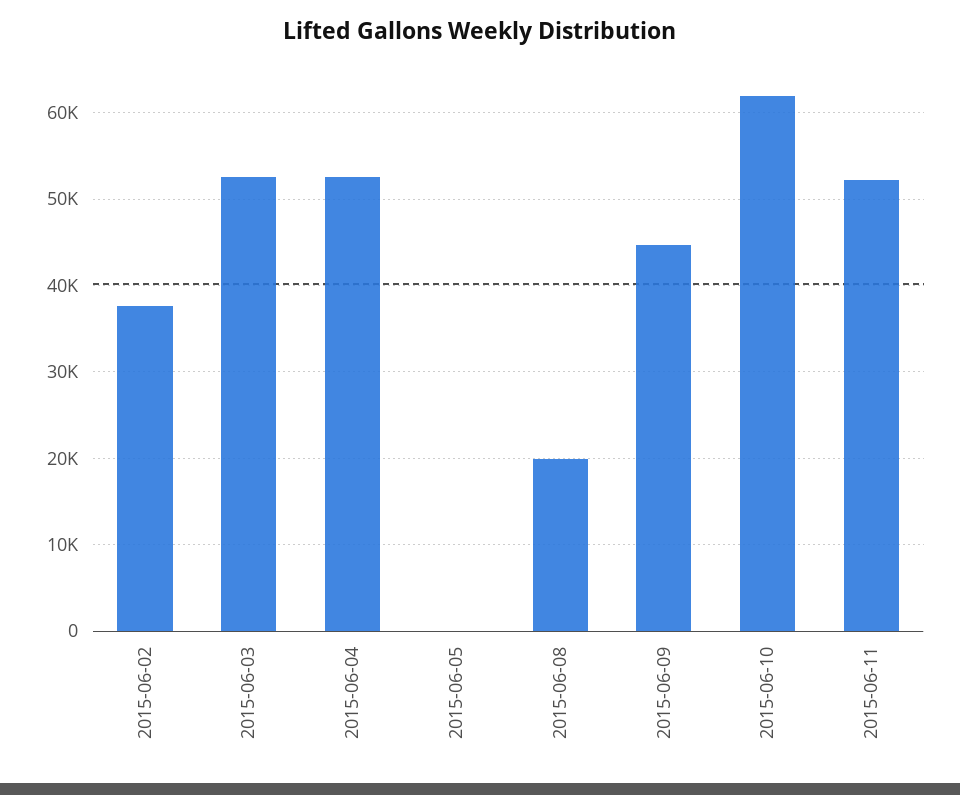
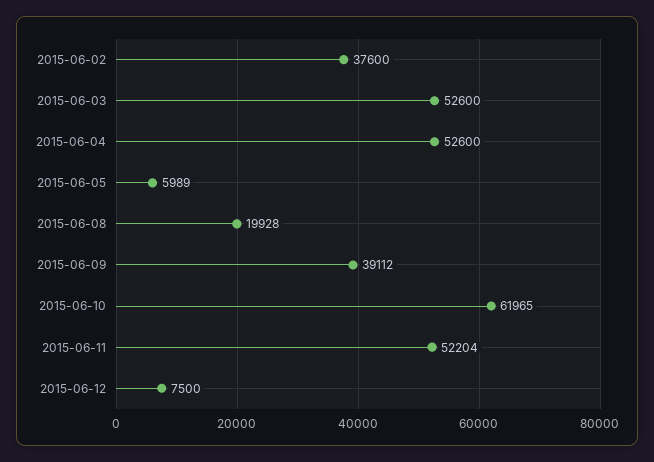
2015-06-05: 0 -> 5989
2015-06-09: 45000 -> 39112
2015-06-12: none -> 7500

